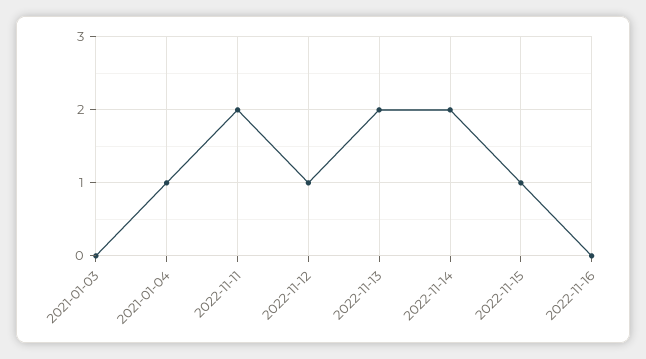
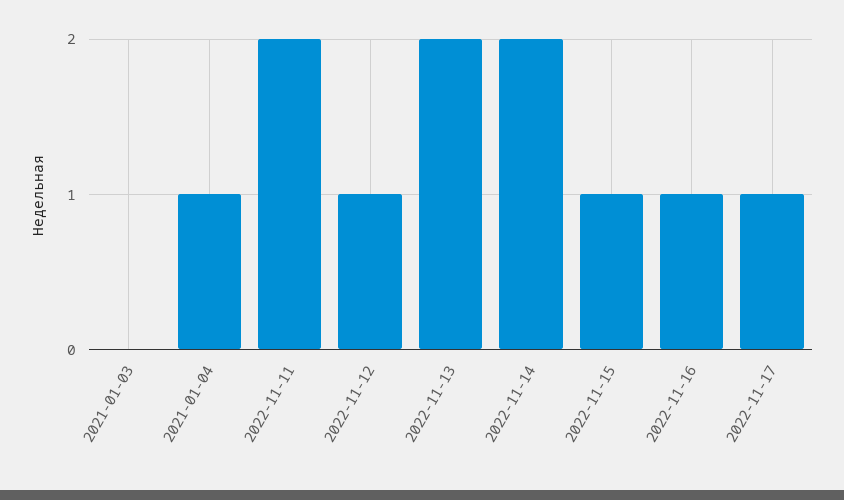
2022-11-16: 0 -> 1
2022-11-17: none -> 1

